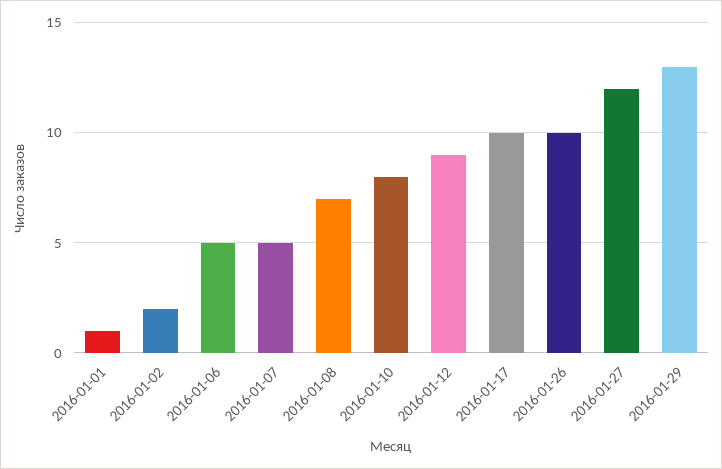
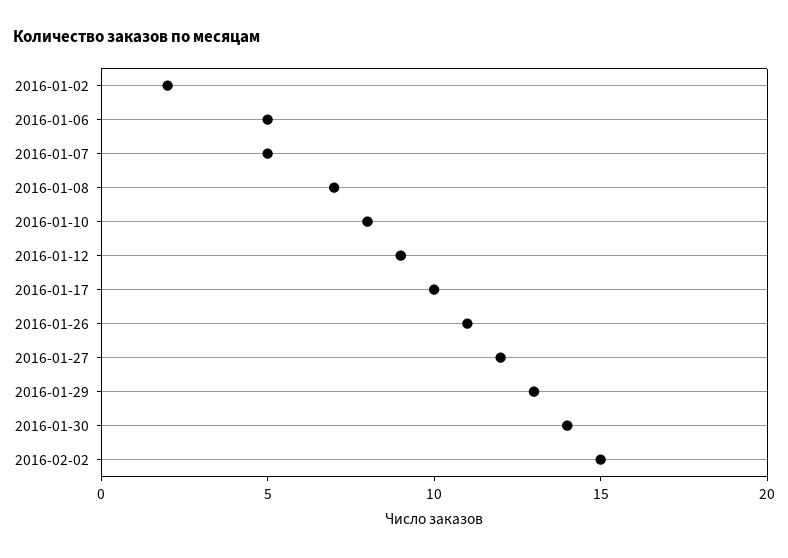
2016-01-01: 1 -> none
2016-01-26: 10 -> 11
2016-01-30: none -> 14
2016-02-02: none -> 15

